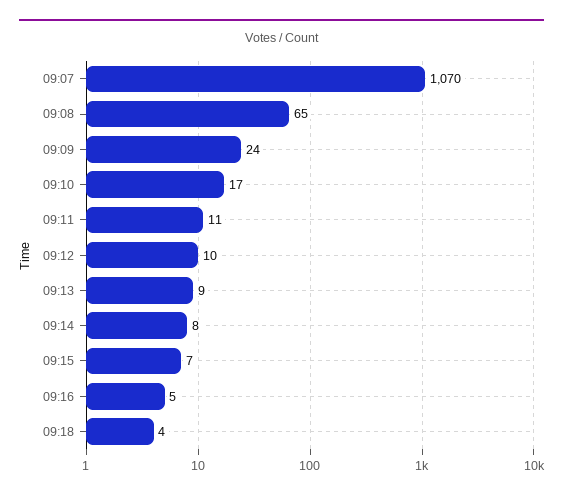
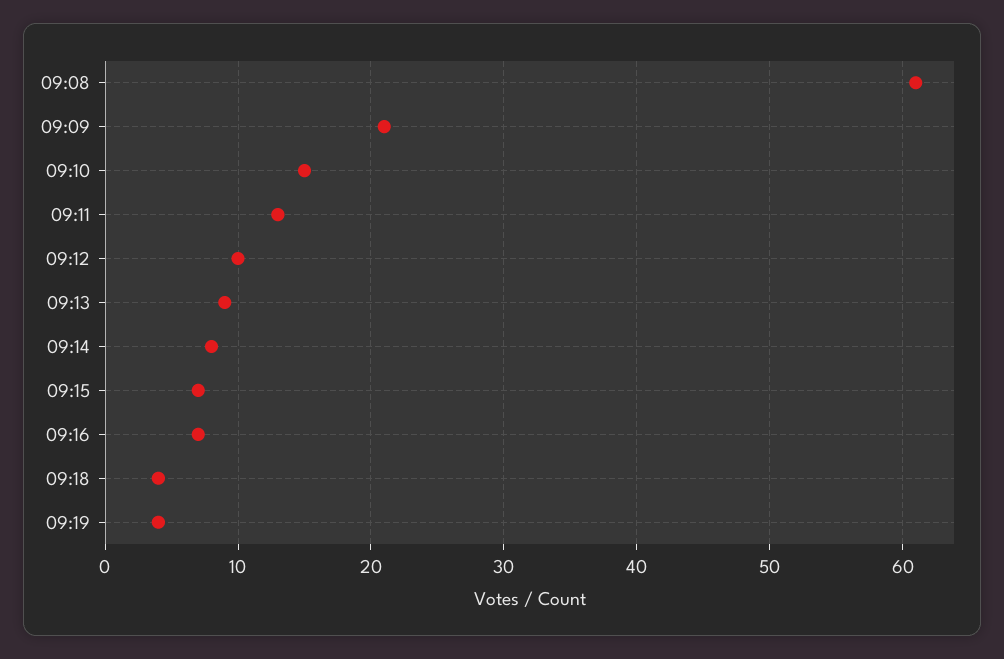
09:07: 1070 -> none
09:08: 65 -> 61
09:09: 24 -> 21
09:10: 17 -> 15
09:11: 11 -> 13
09:16: 5 -> 7
09:19: none -> 4

